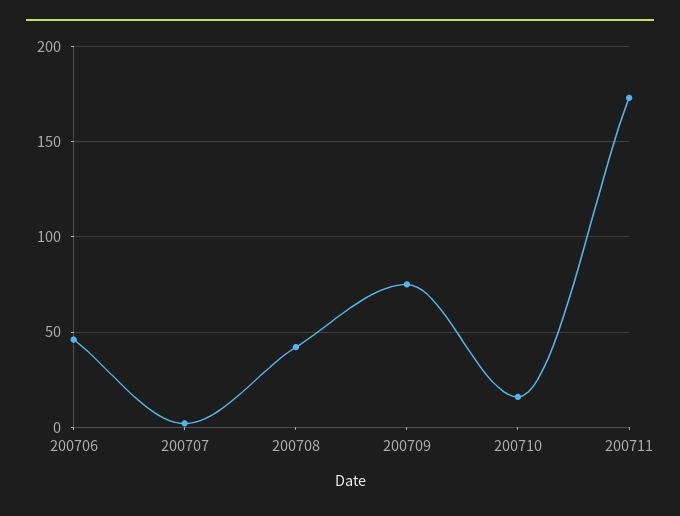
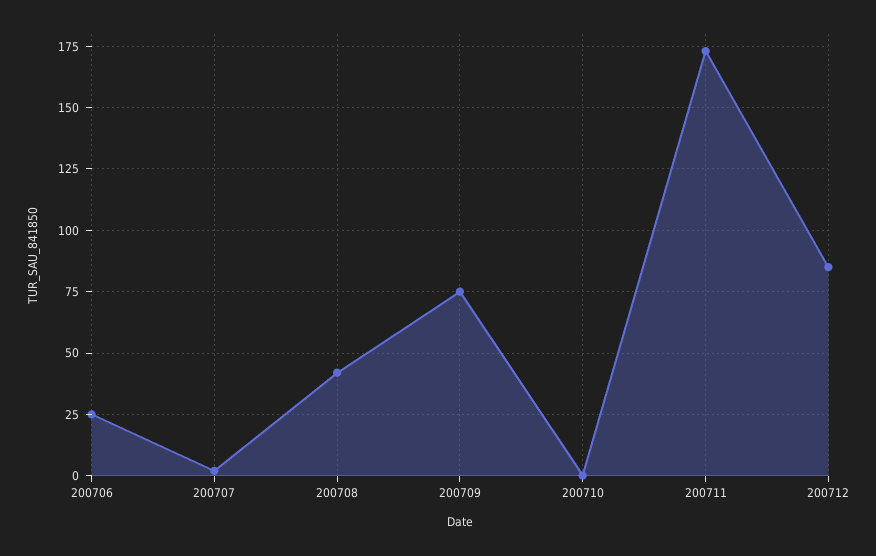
200706: 45 -> 25
200710: 15 -> 0
200712: none -> 85

